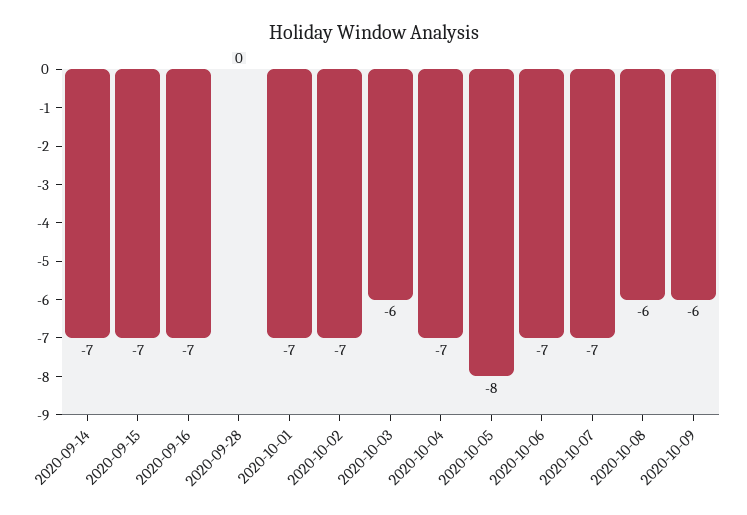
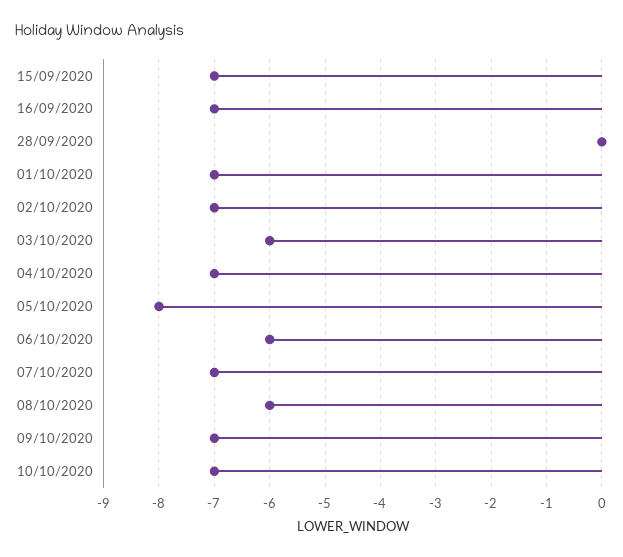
2020-09-14: -7 -> none
2020-10-06: -7 -> -6
2020-10-09: -6 -> -7
10/10/2020: none -> -7

